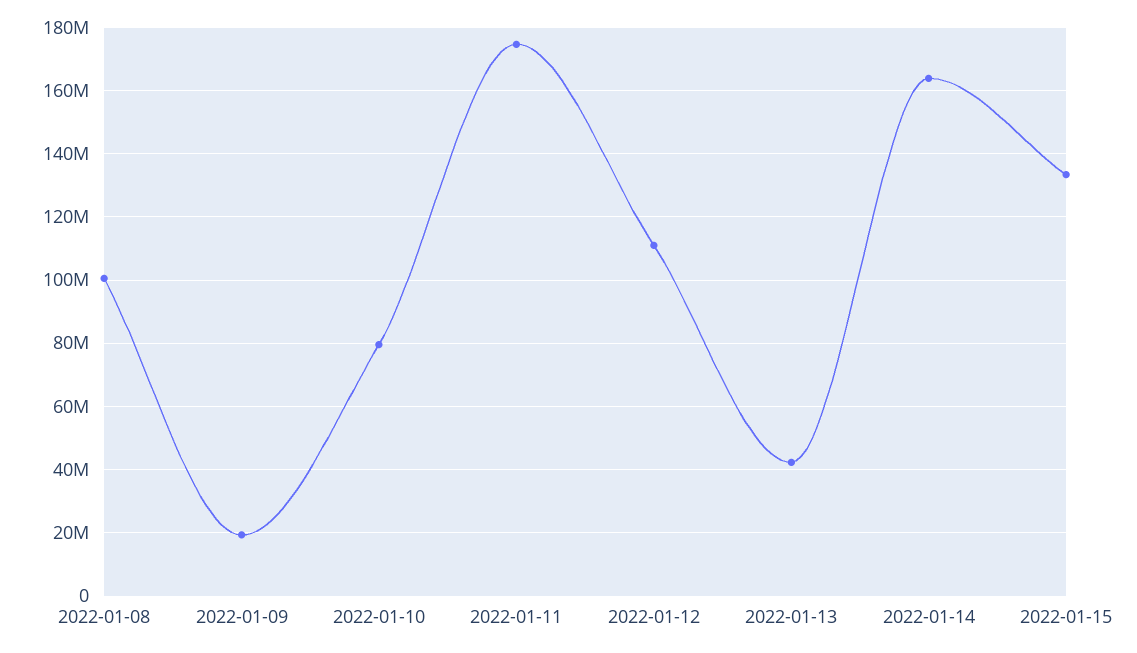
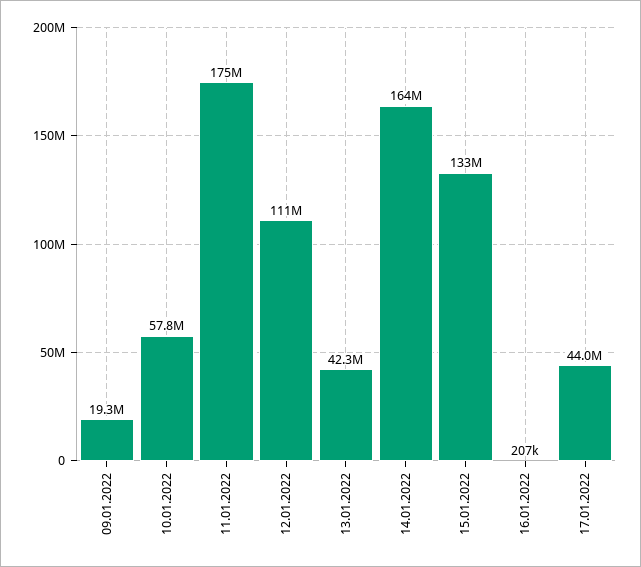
2022-01-08: 100000000 -> none
2022-01-10: 80000000 -> 57800000
16.01.2022: none -> 207000
17.01.2022: none -> 44000000

